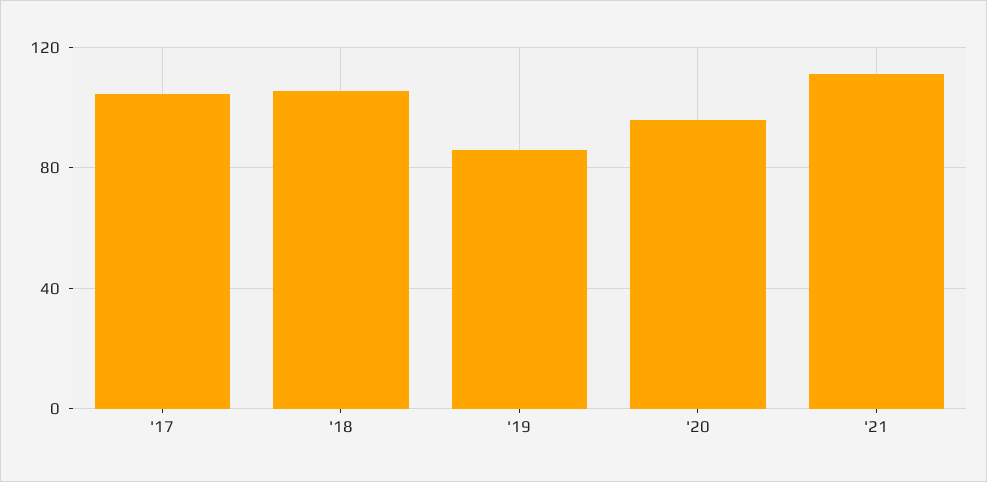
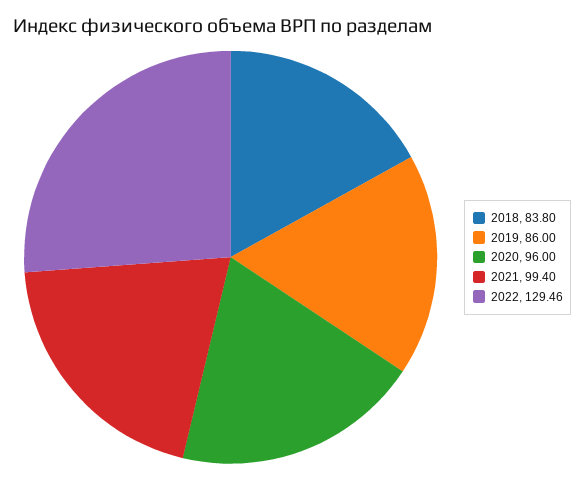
'17: 105 -> none
'18: 105 -> 83.8
'21: 110 -> 99.4
2022: none -> 129.46

